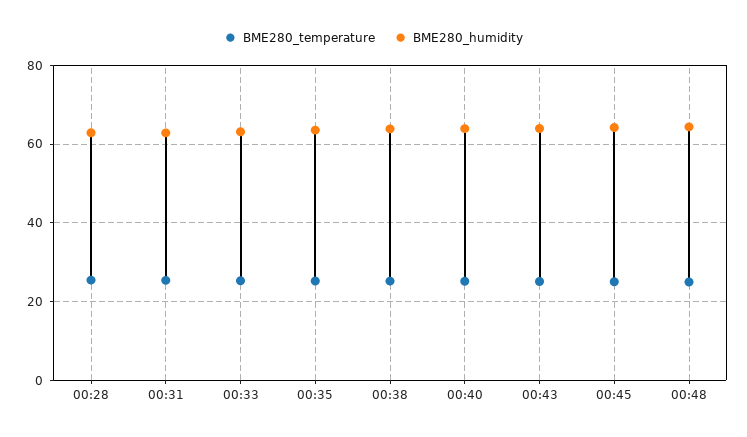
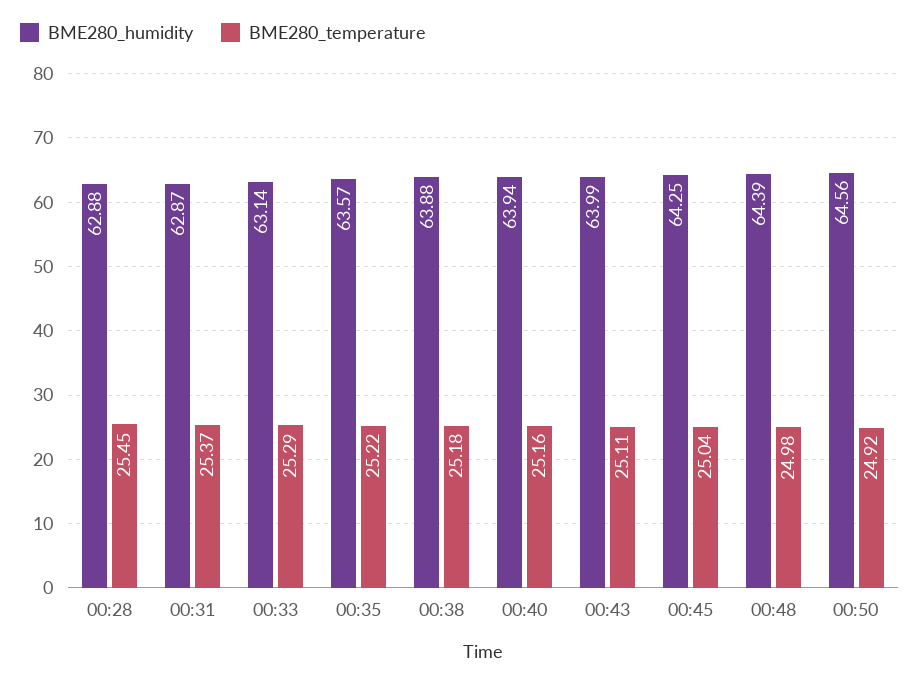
BME280_humidity, 00:50: none -> 64.56
BME280_temperature, 00:50: none -> 24.92

